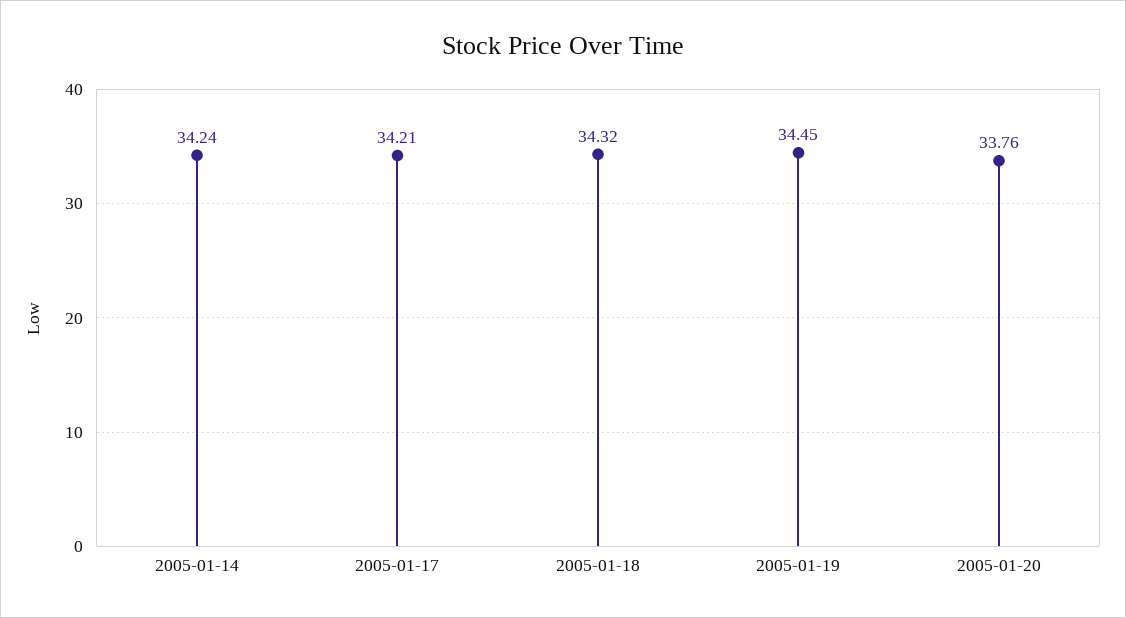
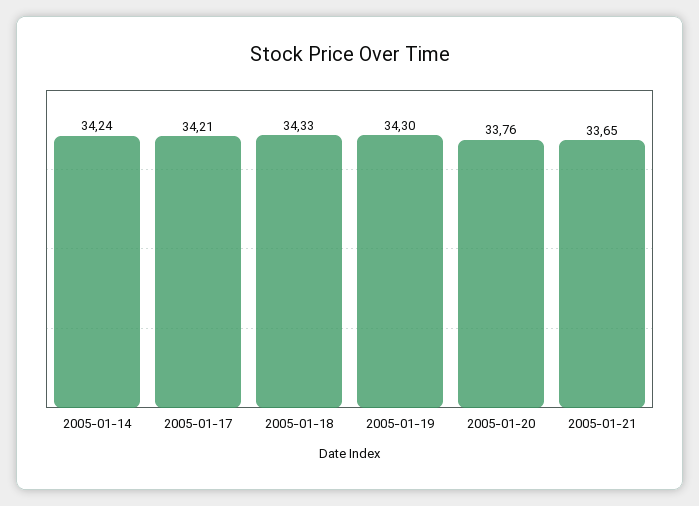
2005-01-18: 34.32 -> 34.33
2005-01-19: 34.45 -> 34.3
2005-01-21: none -> 33.65

